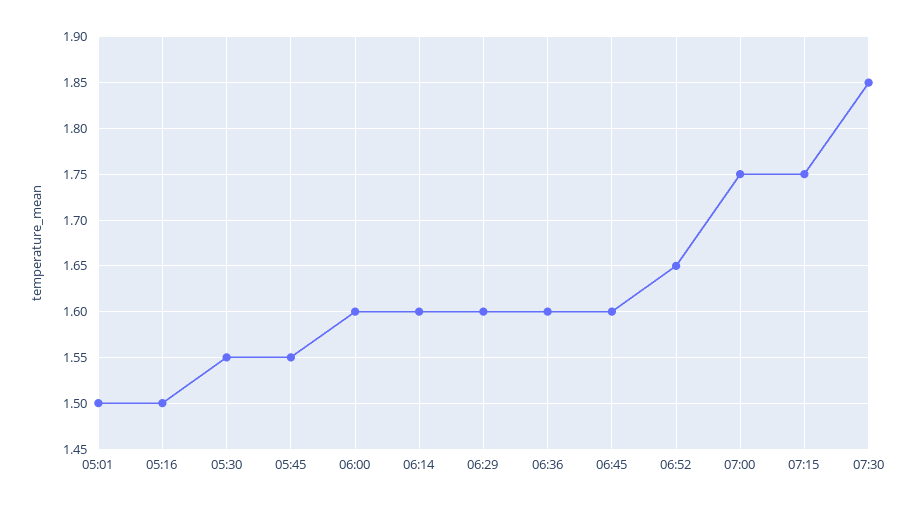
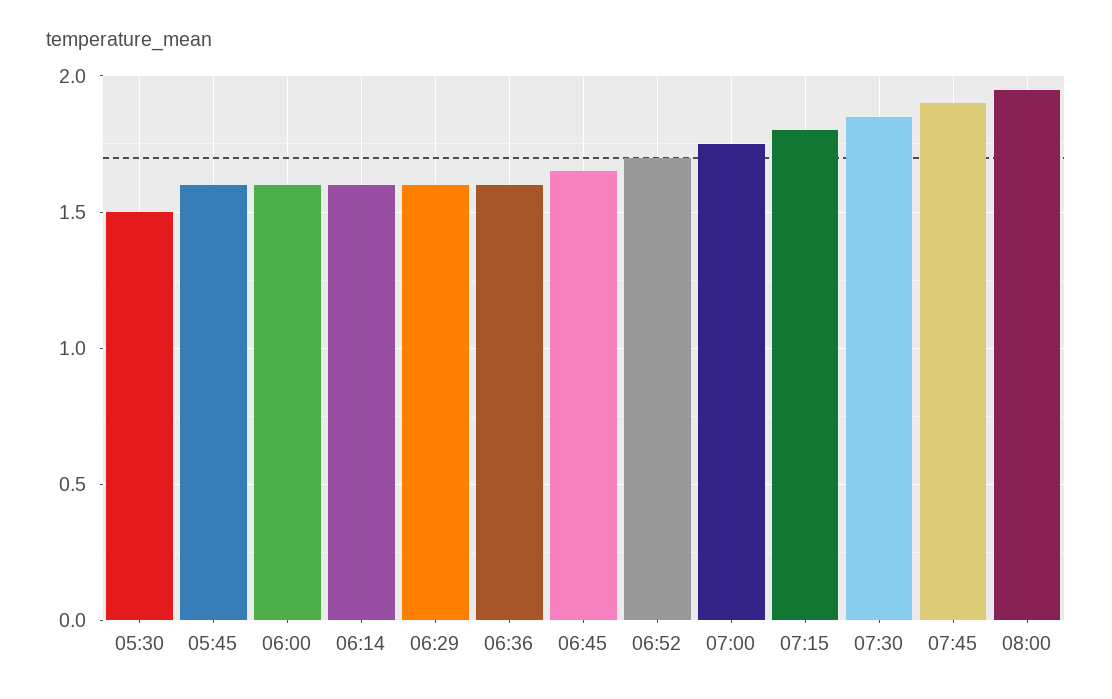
05:01: 1.5 -> none
05:16: 1.5 -> none
05:30: 1.55 -> 1.5
05:45: 1.55 -> 1.6
06:45: 1.6 -> 1.65
06:52: 1.65 -> 1.7
07:15: 1.75 -> 1.8
07:45: none -> 1.9
08:00: none -> 1.95

